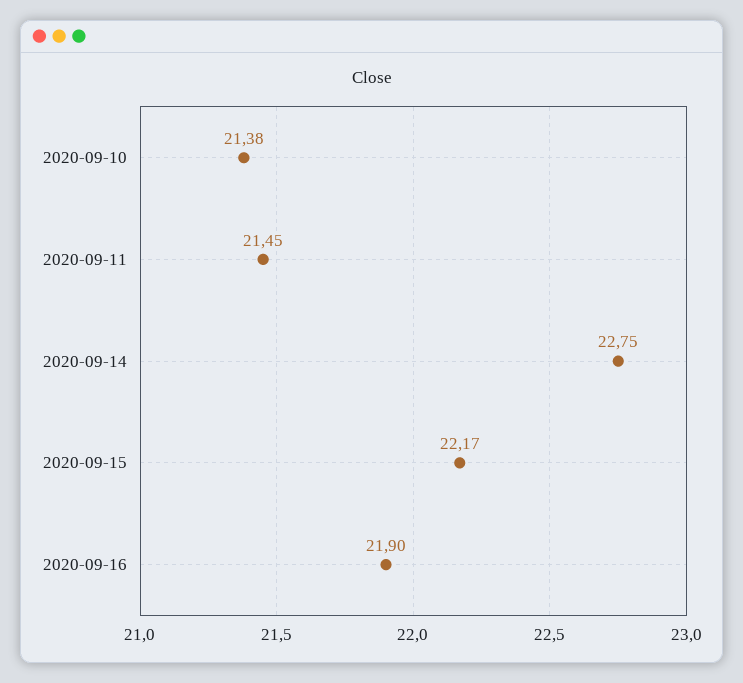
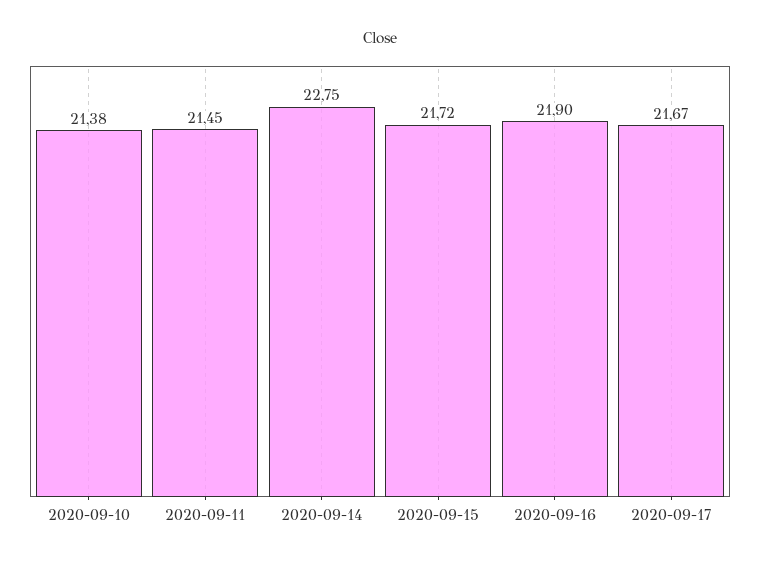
2020-09-15: 22.17 -> 21.72
2020-09-17: none -> 21.67

